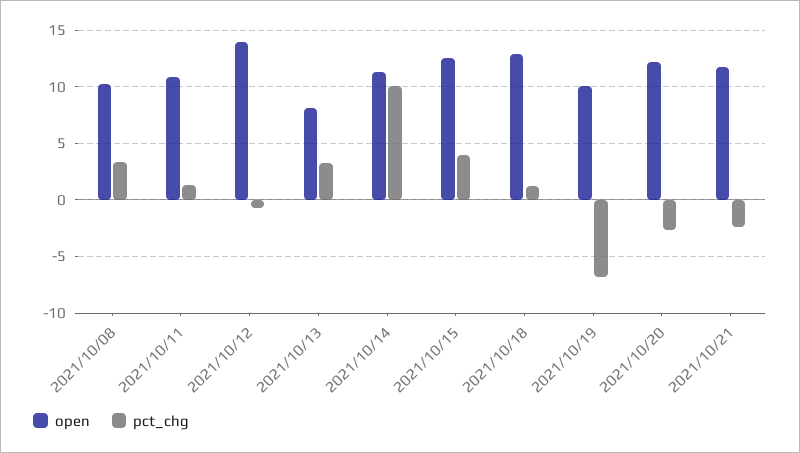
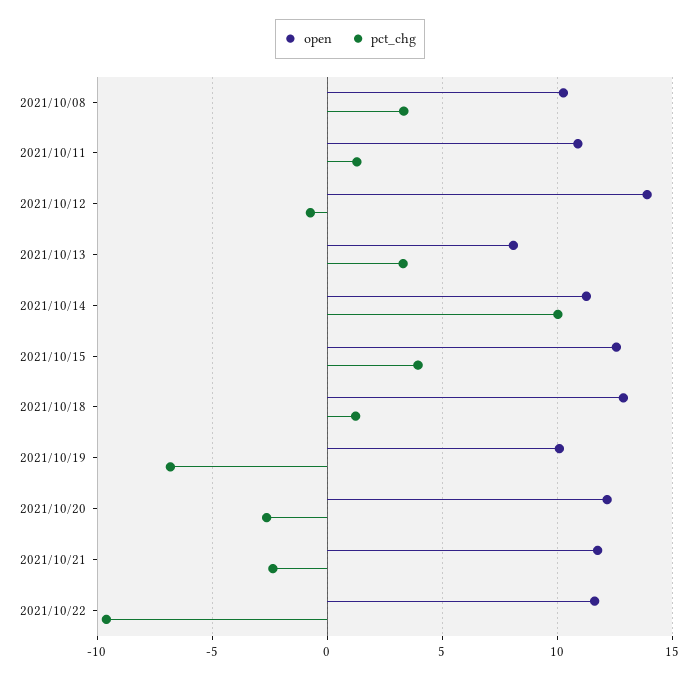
open, 2021/10/22: none -> 11.5
pct_chg, 2021/10/22: none -> -9.5

